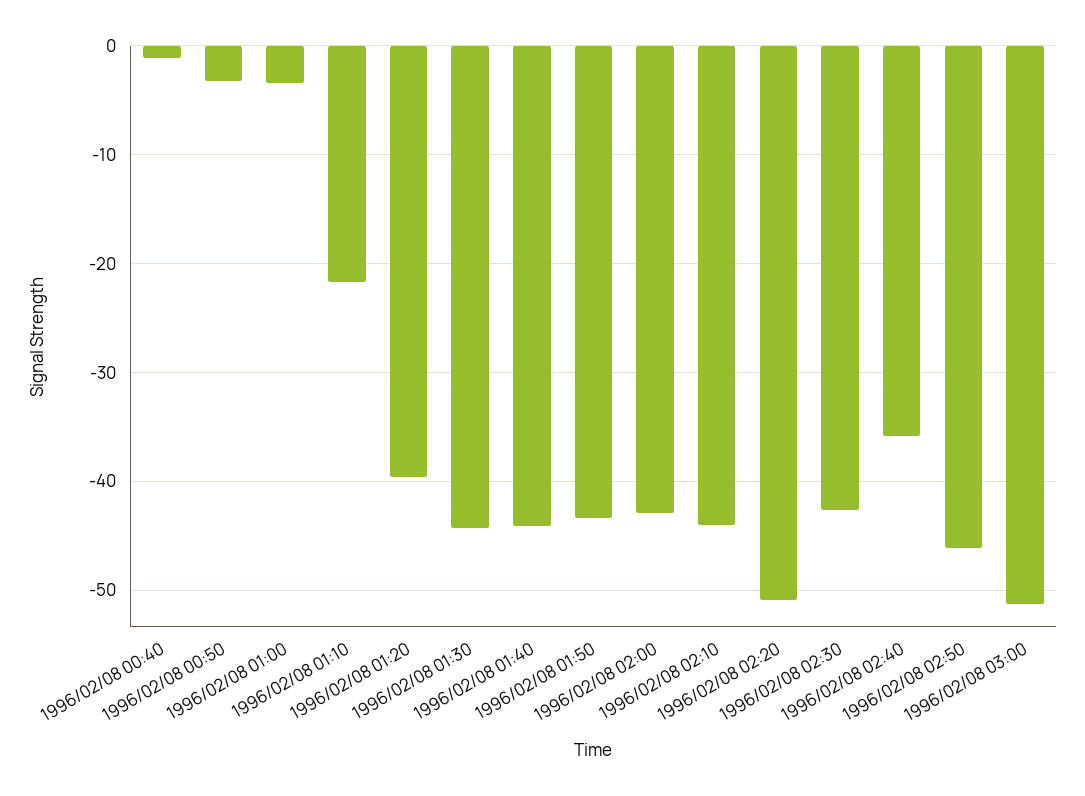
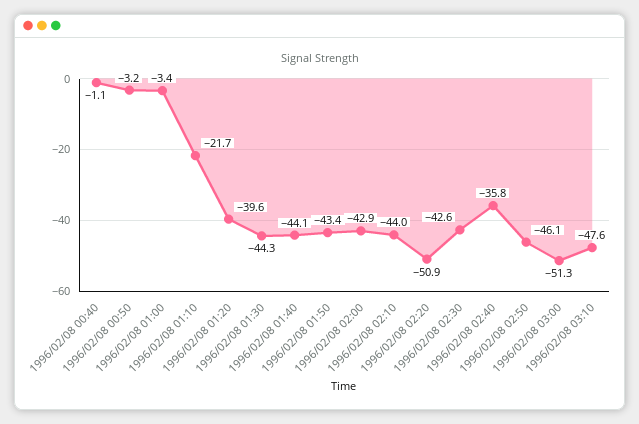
1996/02/08 03:10: none -> -47.6

